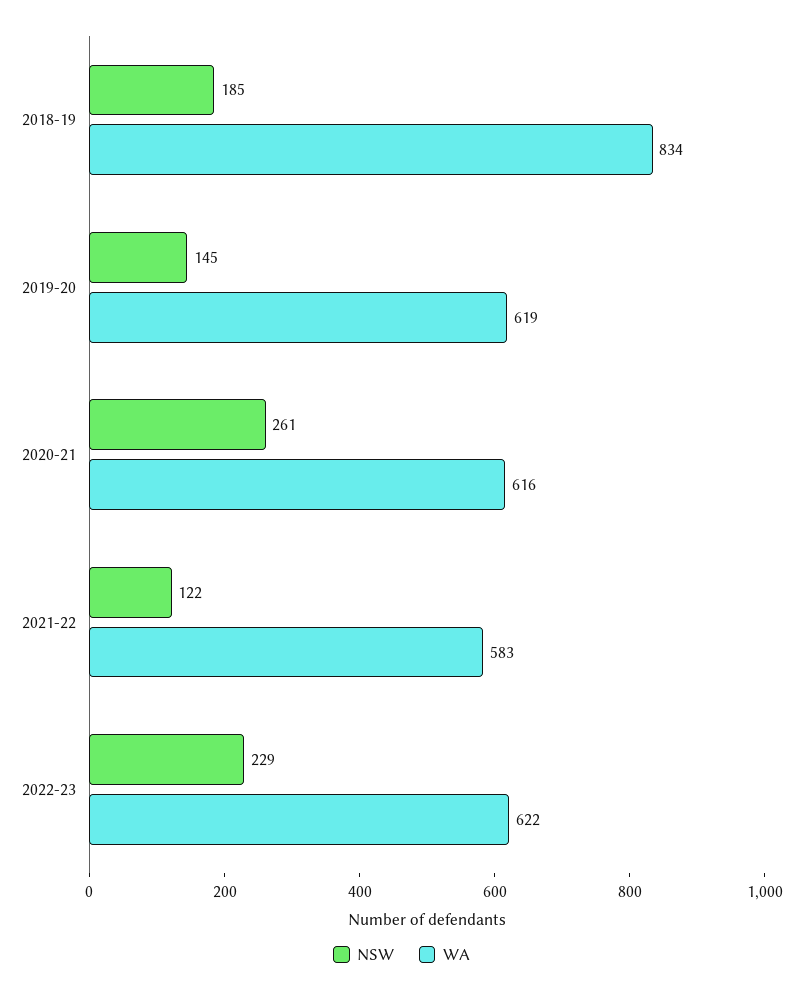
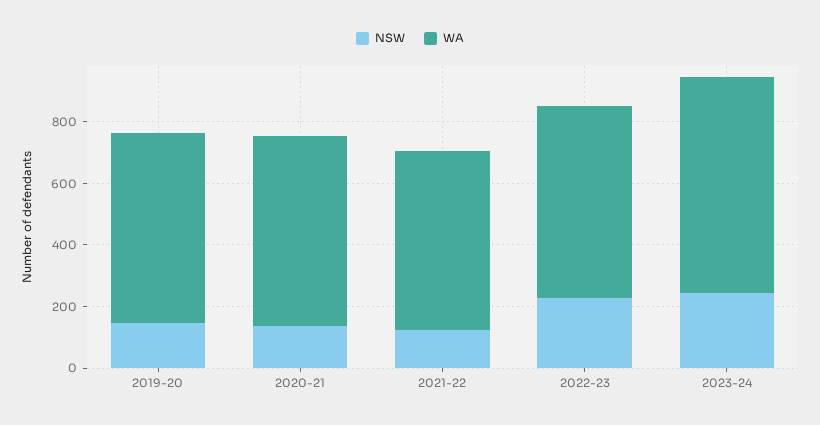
NSW, 2018-19: 185 -> none
WA, 2018-19: 834 -> none
NSW, 2020-21: 261 -> 150
NSW, 2023-24: none -> 250
WA, 2023-24: none -> 700

